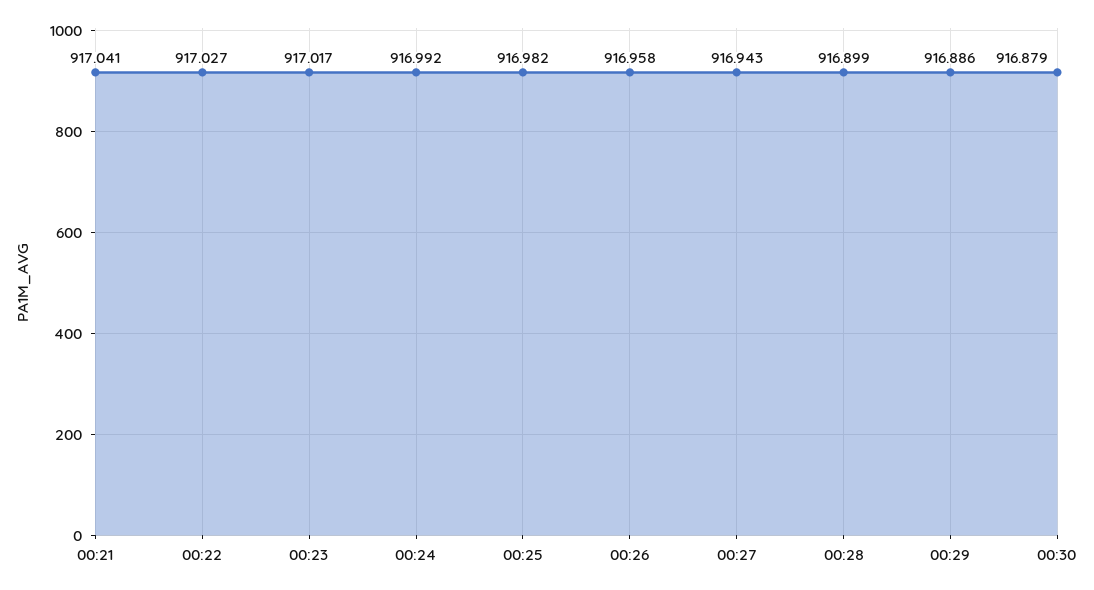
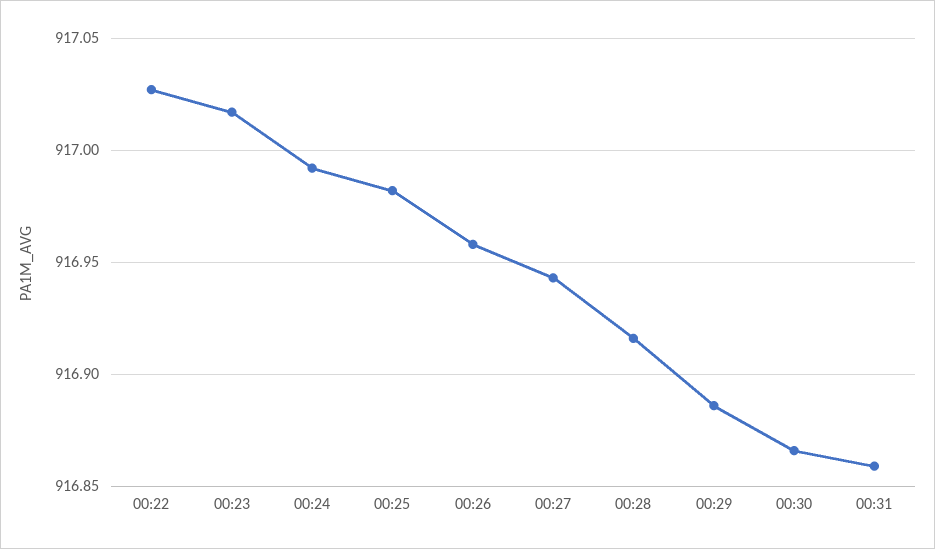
00:21: 917.041 -> none
00:28: 916.899 -> 916.915
00:30: 916.879 -> 916.865
00:31: none -> 916.86

